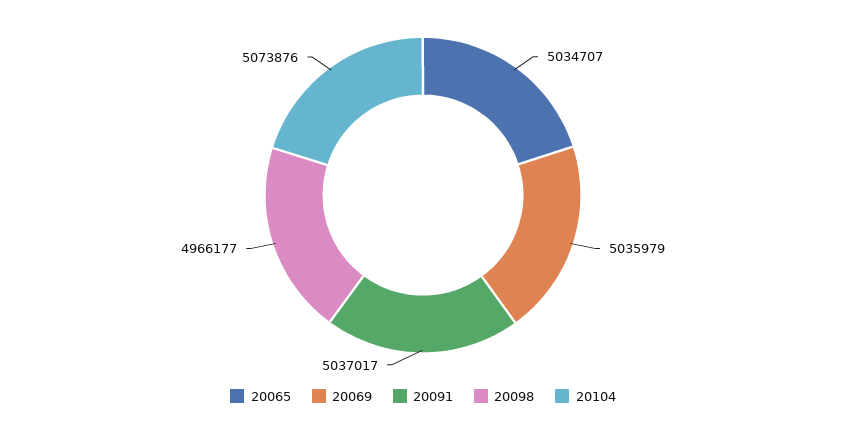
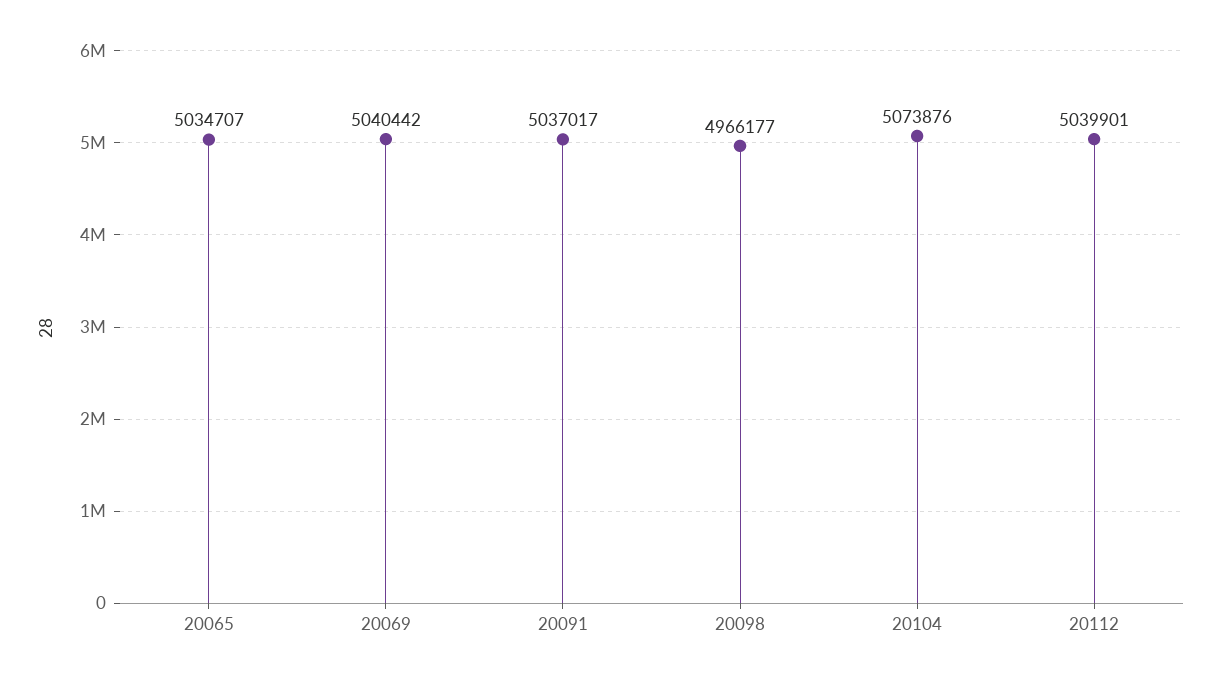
20069: 5035979 -> 5040442
20112: none -> 5039901

